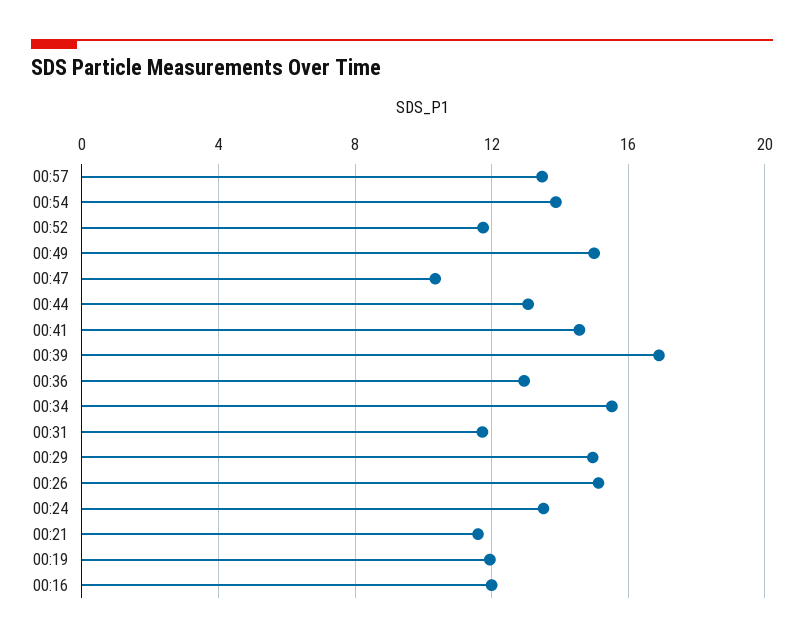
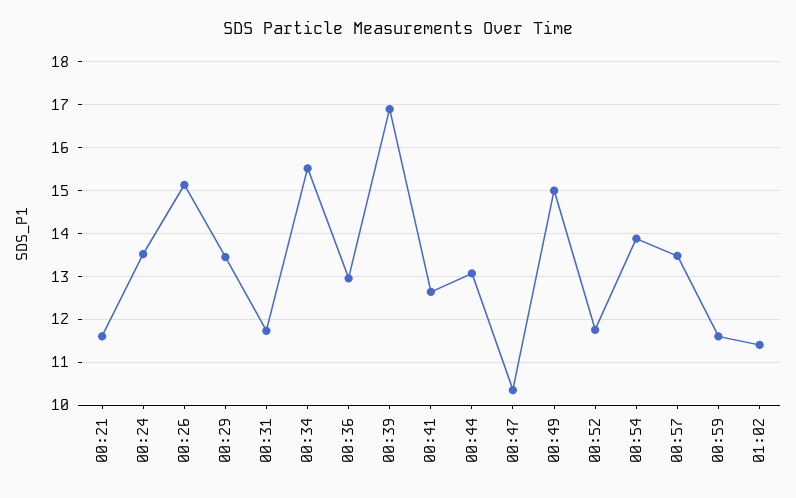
00:41: 14.5 -> 12.6
00:29: 15 -> 13.4
00:19: 12 -> none
00:16: 12 -> none
00:59: none -> 11.6
01:02: none -> 11.4

